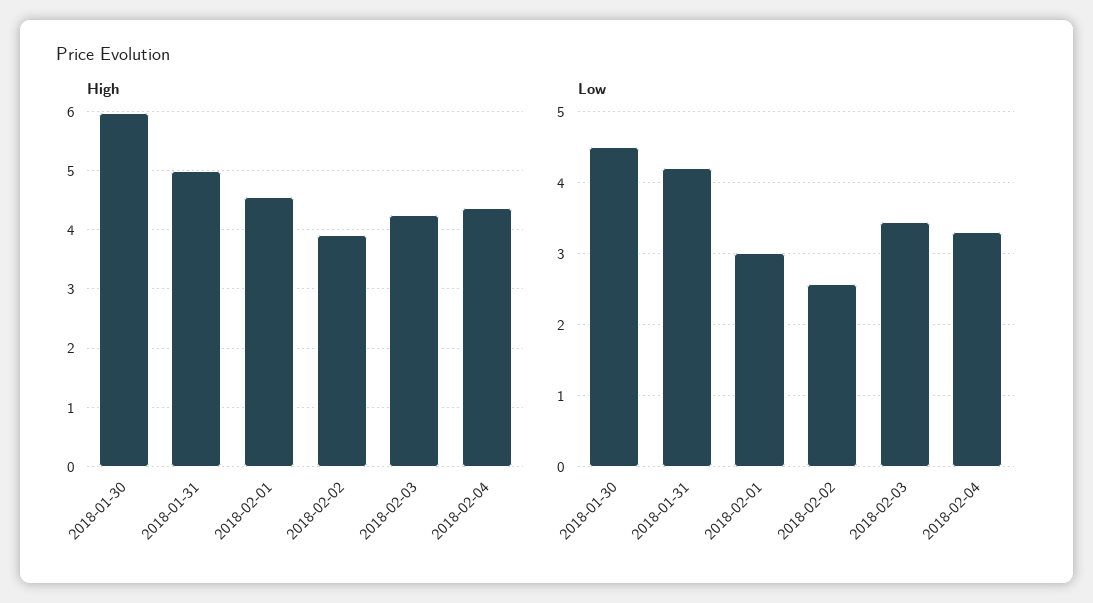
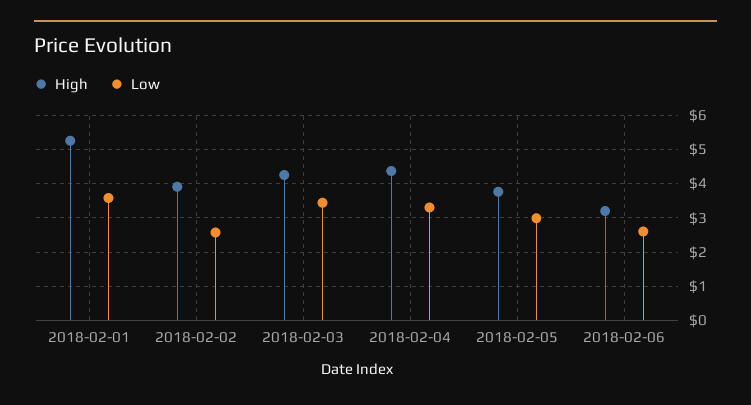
High, 2018-01-30: 6 -> none
High, 2018-01-31: 5 -> none
High, 2018-02-01: 4.6 -> 5.2
Low, 2018-01-30: 4.5 -> none
Low, 2018-01-31: 4.2 -> none
Low, 2018-02-01: 3 -> 3.6
High, 2018-02-05: none -> 3.8
Low, 2018-02-05: none -> 3
High, 2018-02-06: none -> 3.2
Low, 2018-02-06: none -> 2.6

